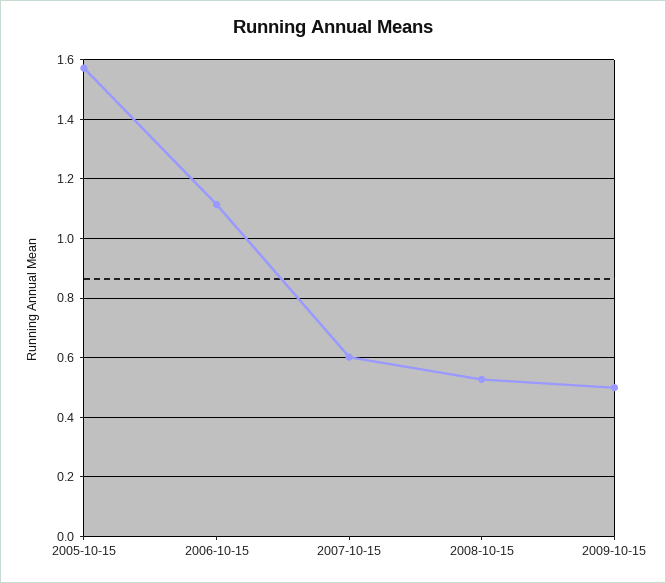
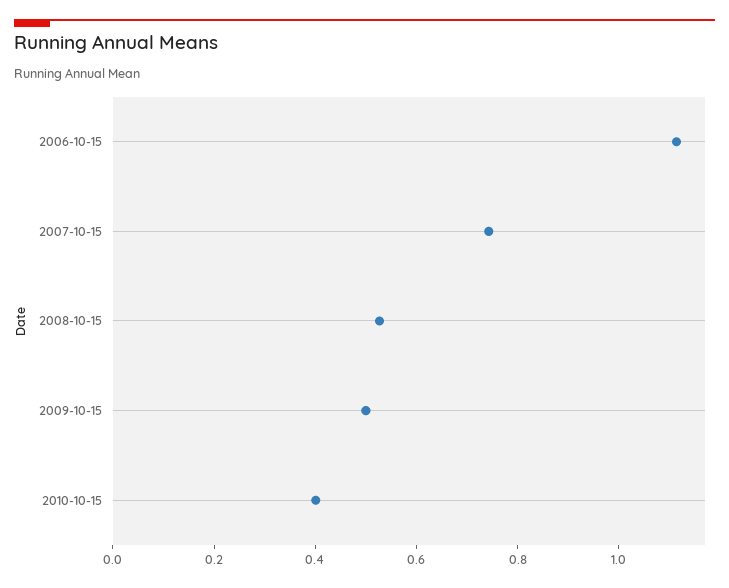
2005-10-15: 1.575 -> none
2007-10-15: 0.6 -> 0.75
2010-10-15: none -> 0.4

